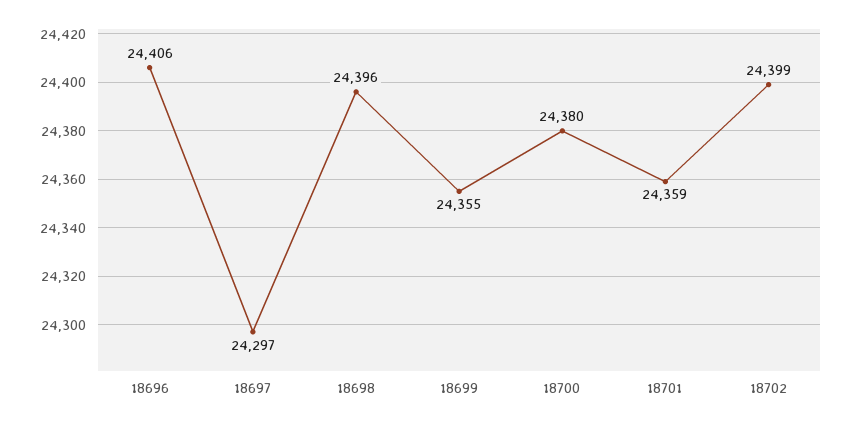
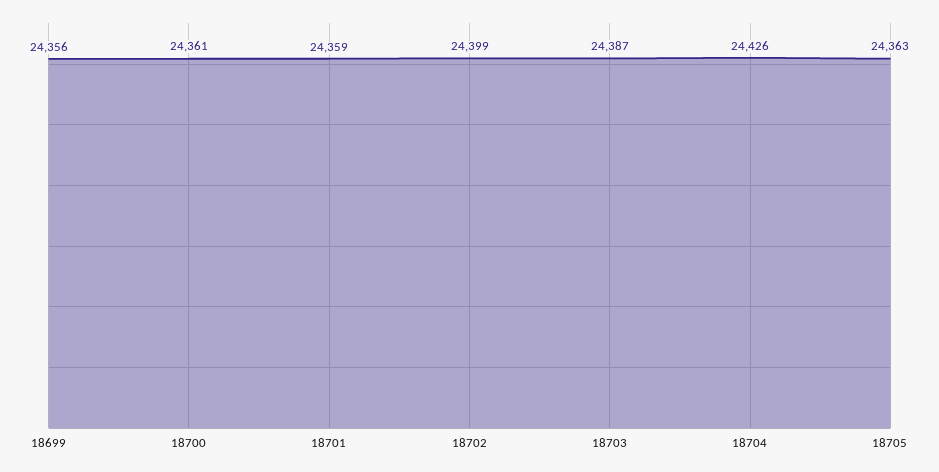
18696: 24406 -> none
18697: 24297 -> none
18698: 24396 -> none
18699: 24355 -> 24356
18700: 24380 -> 24361
18703: none -> 24387
18704: none -> 24426
18705: none -> 24363

